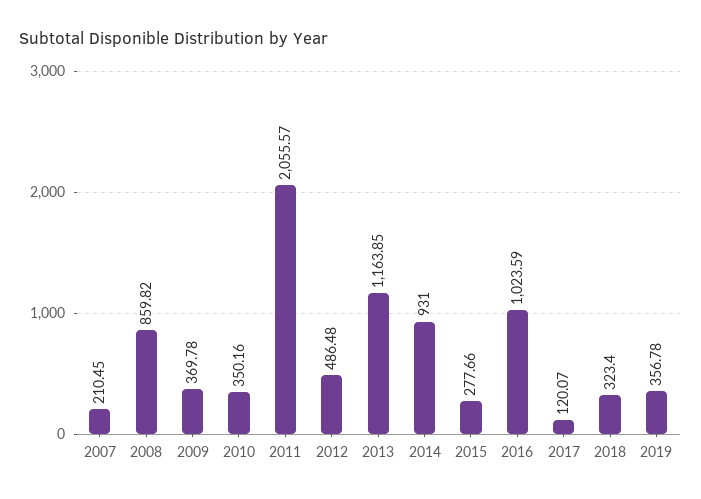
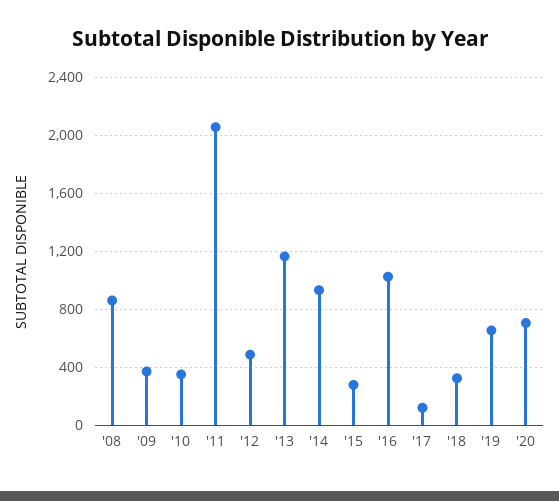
2007: 210.45 -> none
2019: 356.78 -> 650
'20: none -> 700

